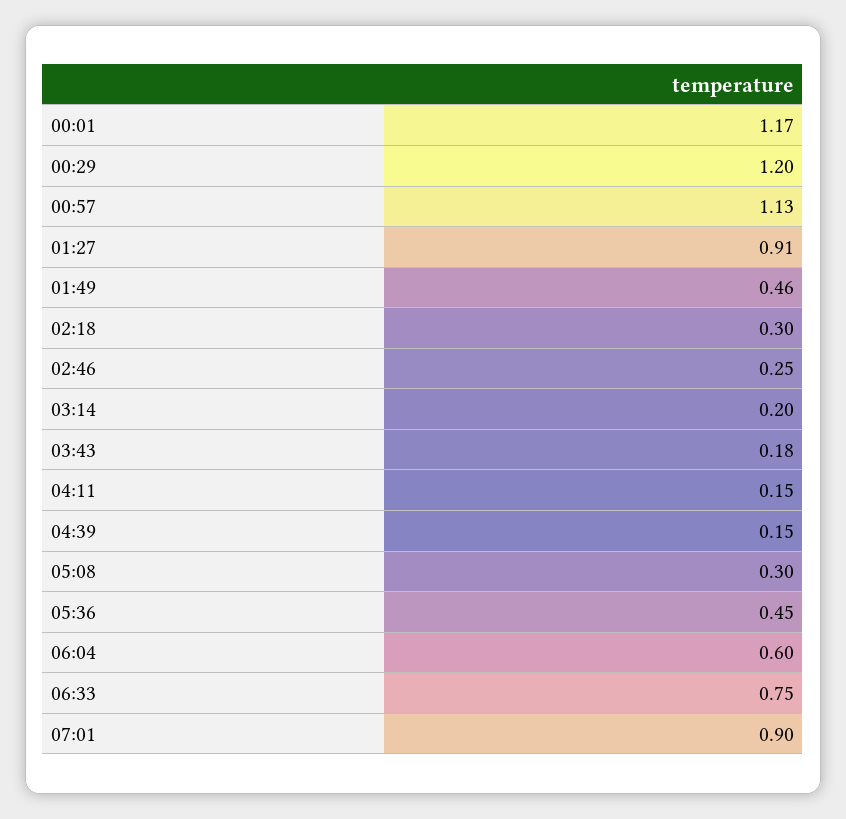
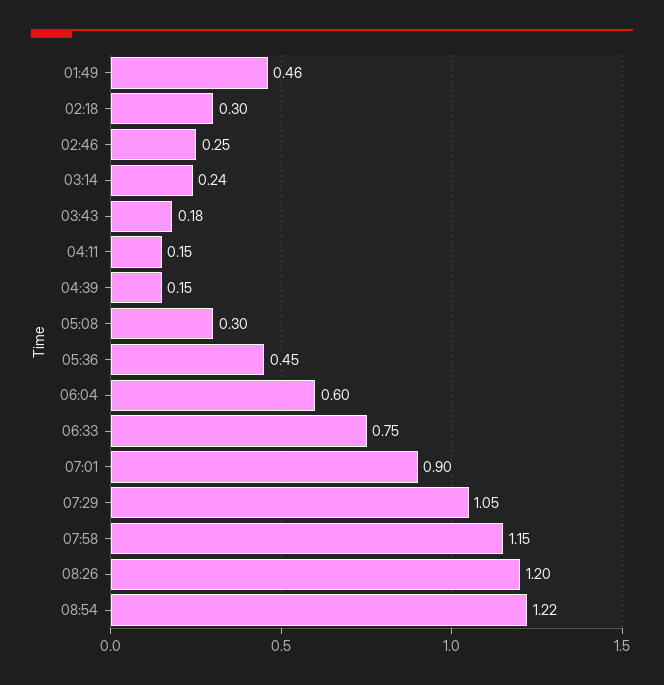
00:01: 1.17 -> none
00:29: 1.2 -> none
00:57: 1.13 -> none
01:27: 0.91 -> none
03:14: 0.2 -> 0.24
07:29: none -> 1.05
07:58: none -> 1.15
08:26: none -> 1.2
08:54: none -> 1.22

